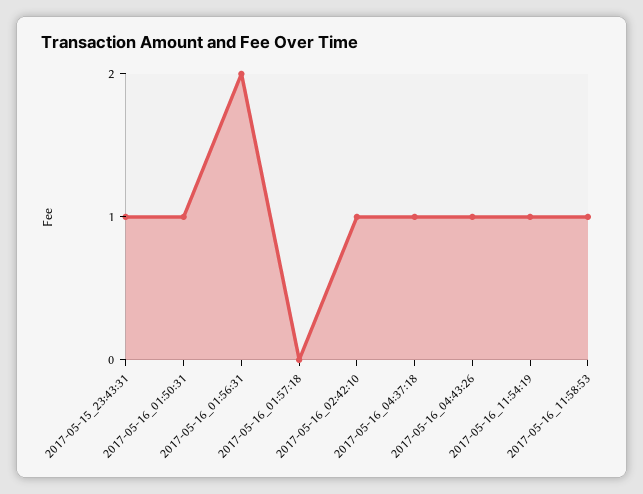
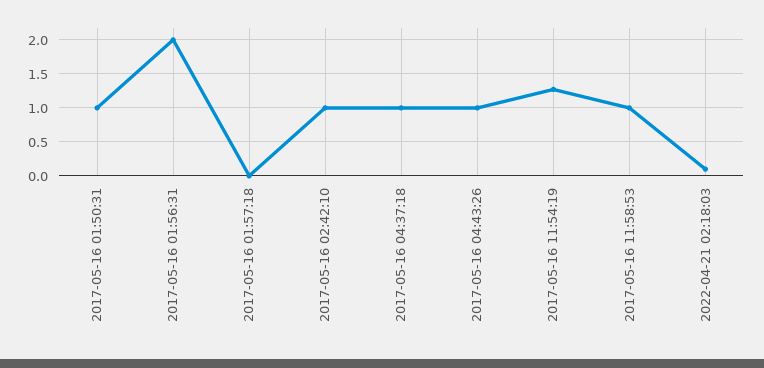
2017-05-15_23:43:31: 1 -> none
2017-05-16_11:54:19: 1 -> 1.3
2022-04-21 02:18:03: none -> 0.1

